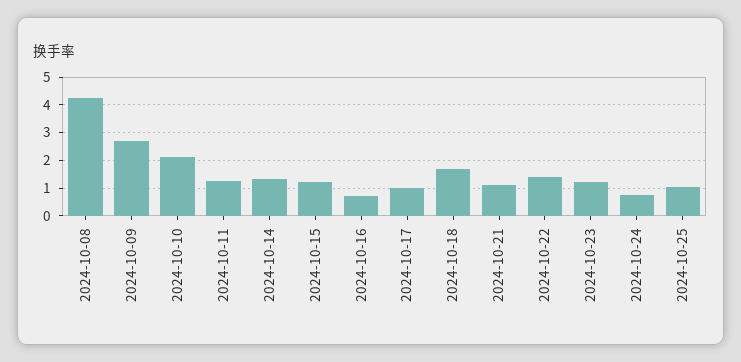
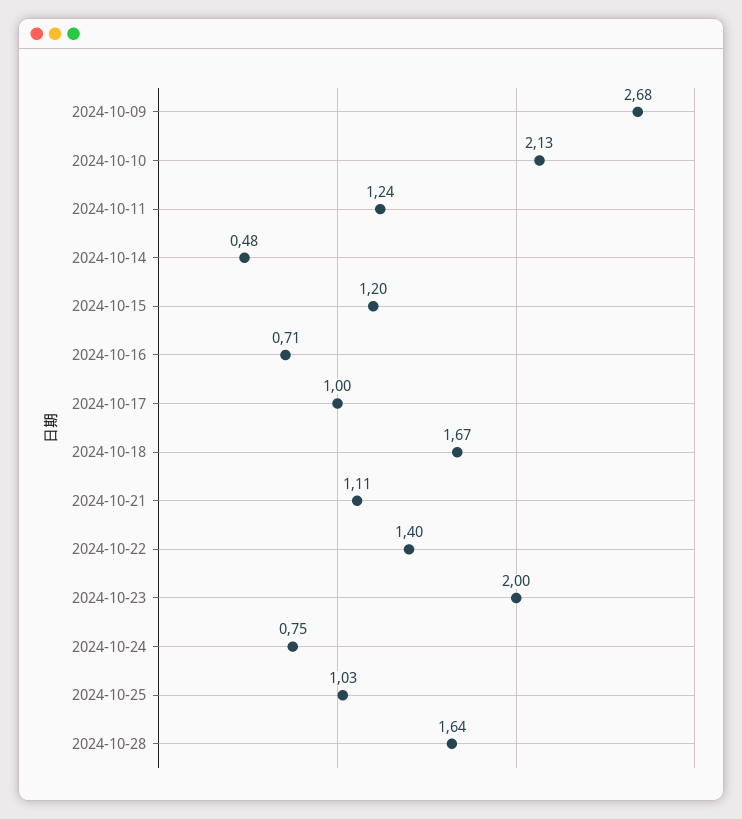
2024-10-08: 4.25 -> none
2024-10-14: 1.25 -> 0.48
2024-10-23: 1.25 -> 2
2024-10-28: none -> 1.64

